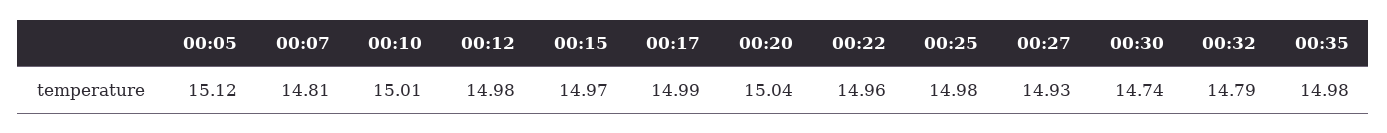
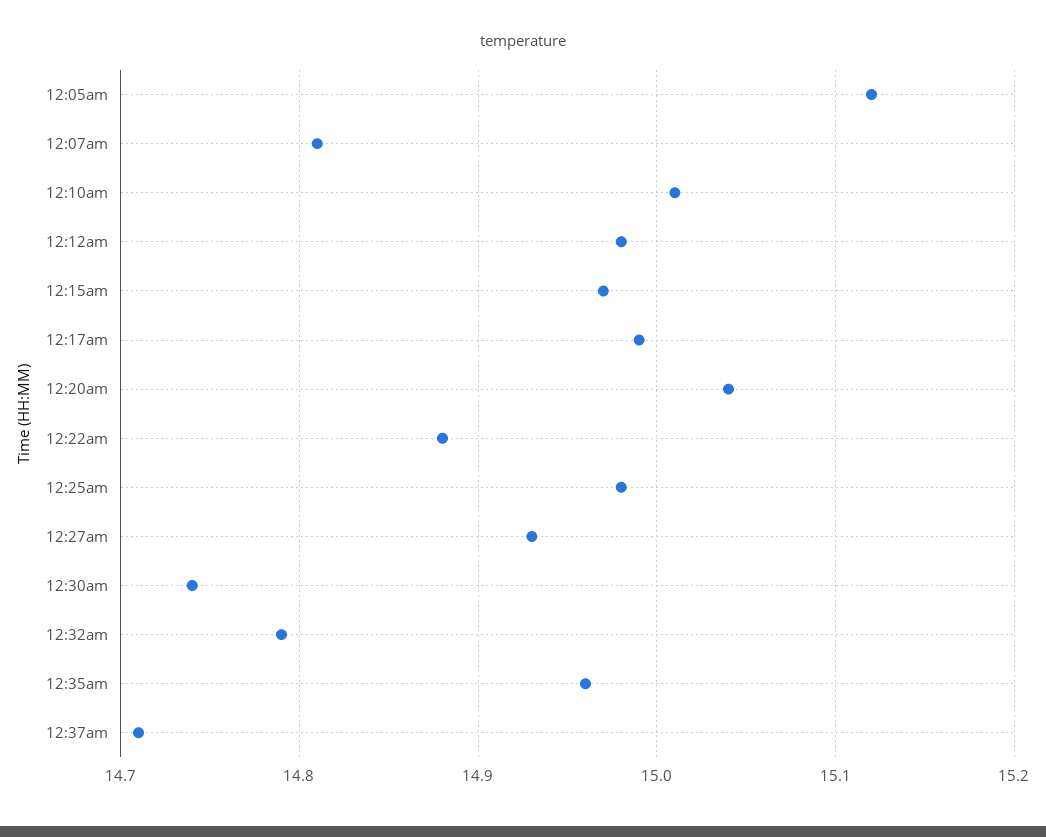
00:22: 14.96 -> 14.88
00:35: 14.98 -> 14.96
12:37am: none -> 14.71

